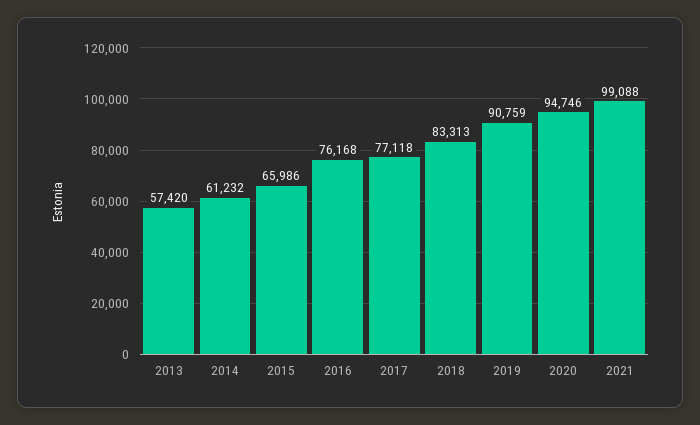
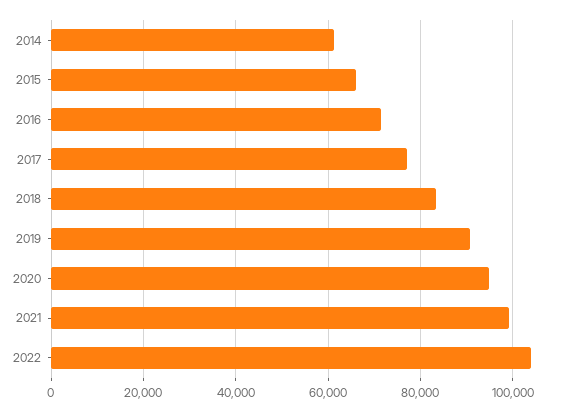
2013: 57420 -> none
2016: 76168 -> 72000
2022: none -> 104000

